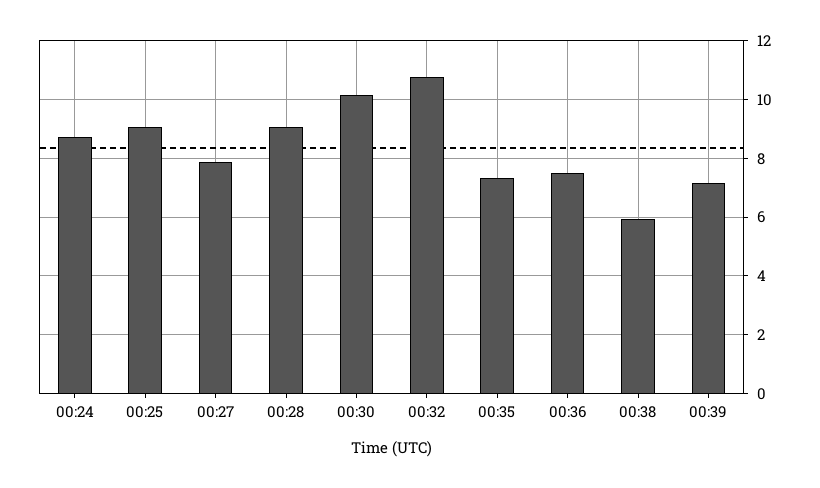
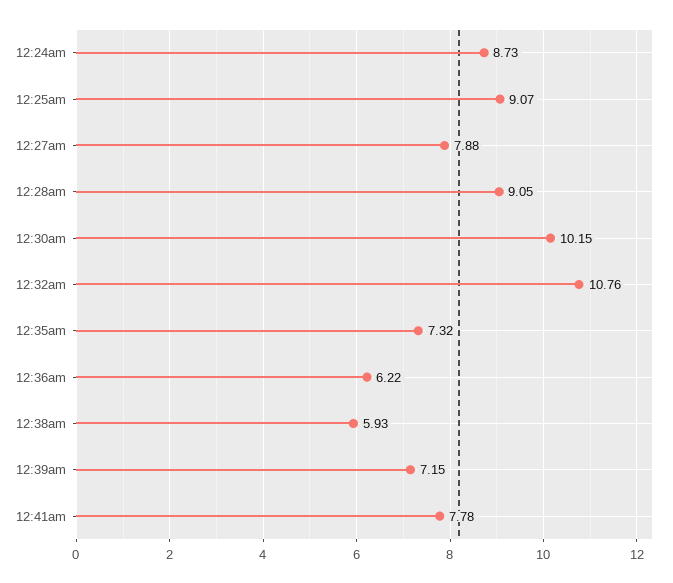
00:36: 7.5 -> 6.22
12:41am: none -> 7.78

